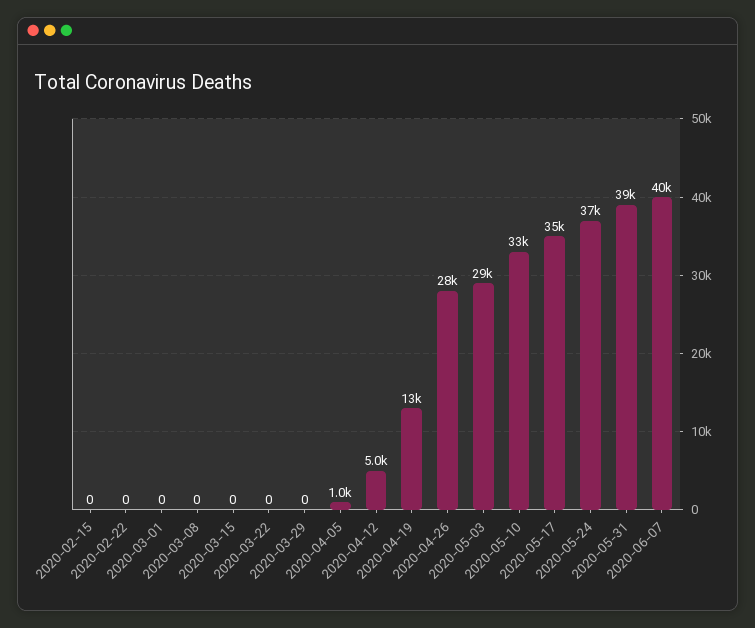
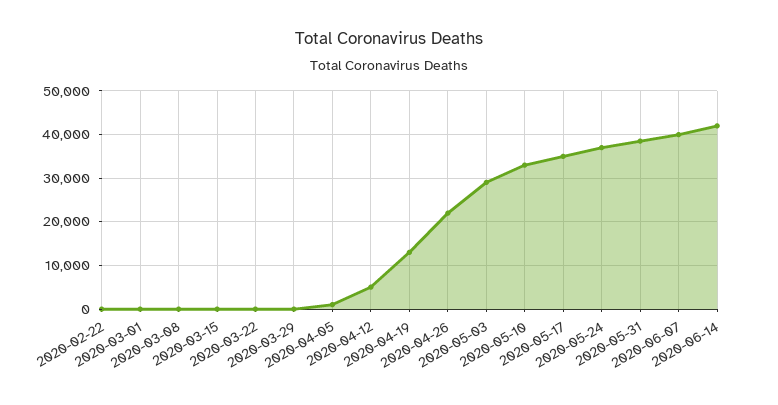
2020-02-15: 0 -> none
2020-04-26: 28000 -> 22000
2020-06-14: none -> 42000

